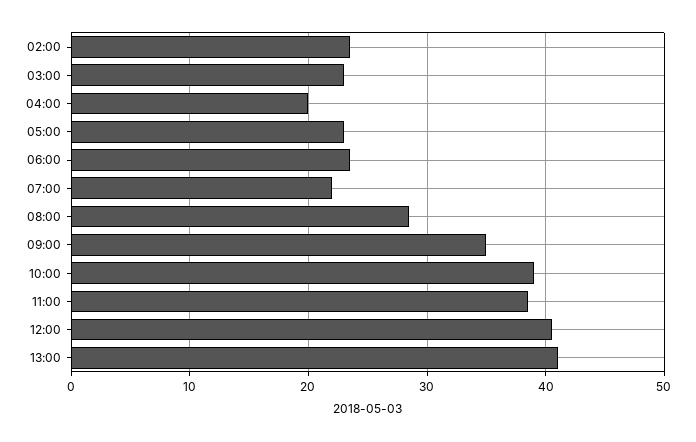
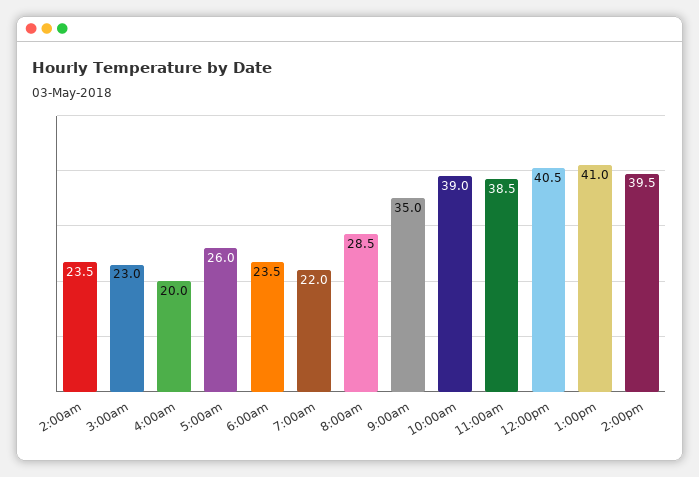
05:00: 23 -> 26
2:00pm: none -> 39.5

